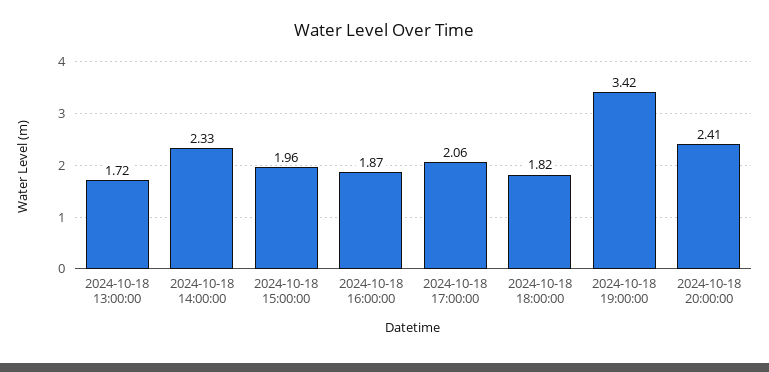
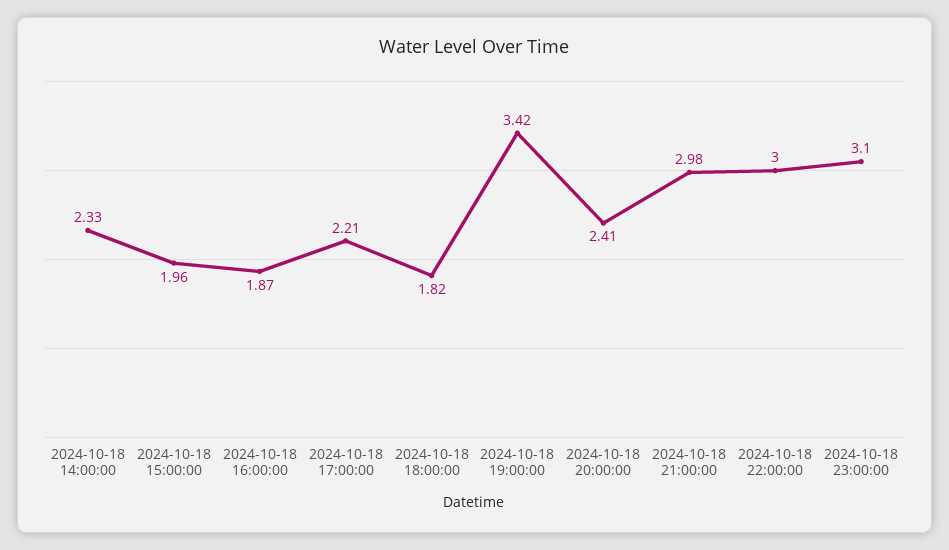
2024-10-18 13:00:00: 1.72 -> none
2024-10-18 17:00:00: 2.06 -> 2.21
2024-10-18 21:00:00: none -> 2.98
2024-10-18 22:00:00: none -> 3
2024-10-18 23:00:00: none -> 3.1

